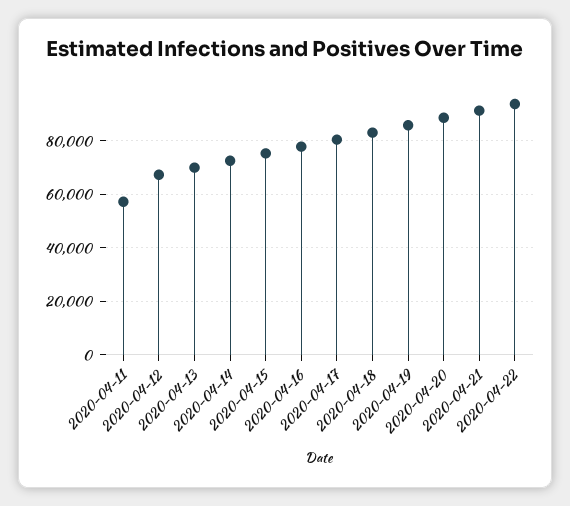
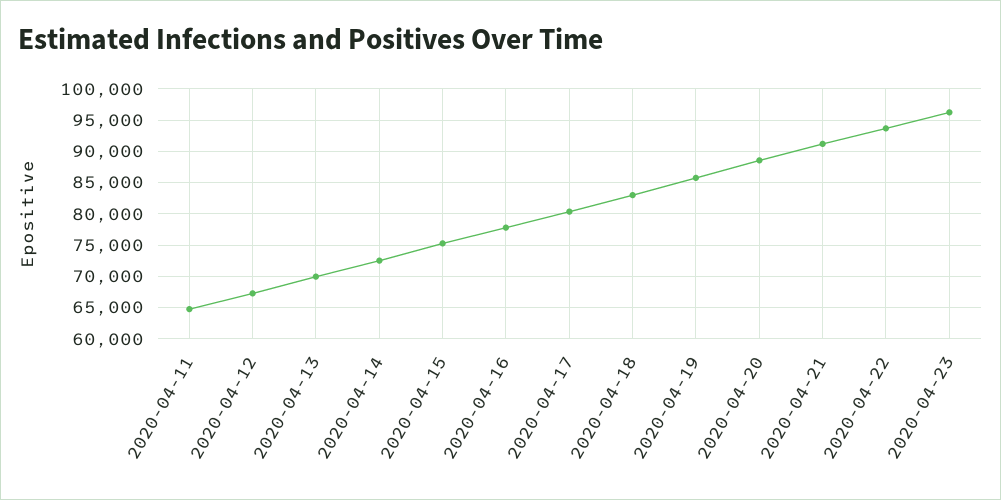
2020-04-11: 57500 -> 65000
2020-04-23: none -> 96000

